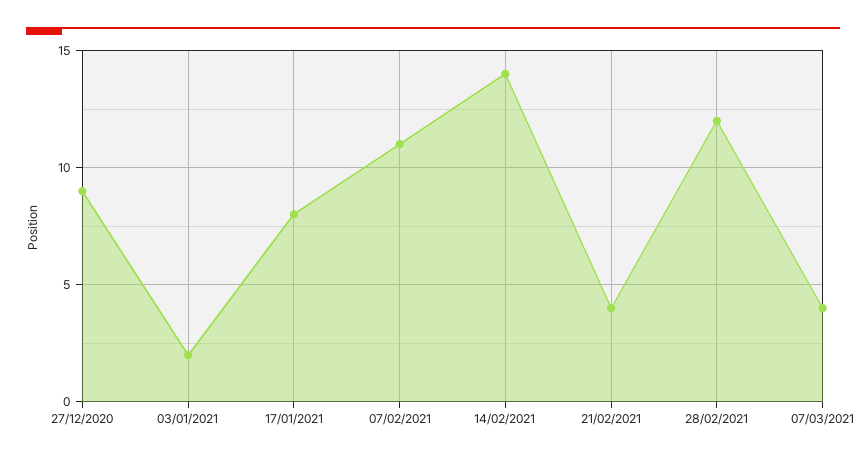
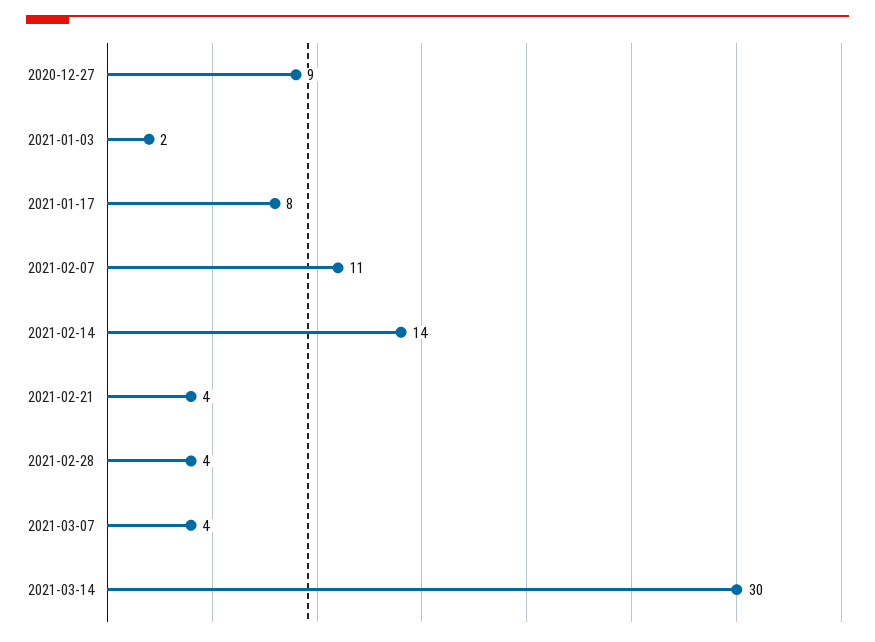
28/02/2021: 12 -> 4
2021-03-14: none -> 30

